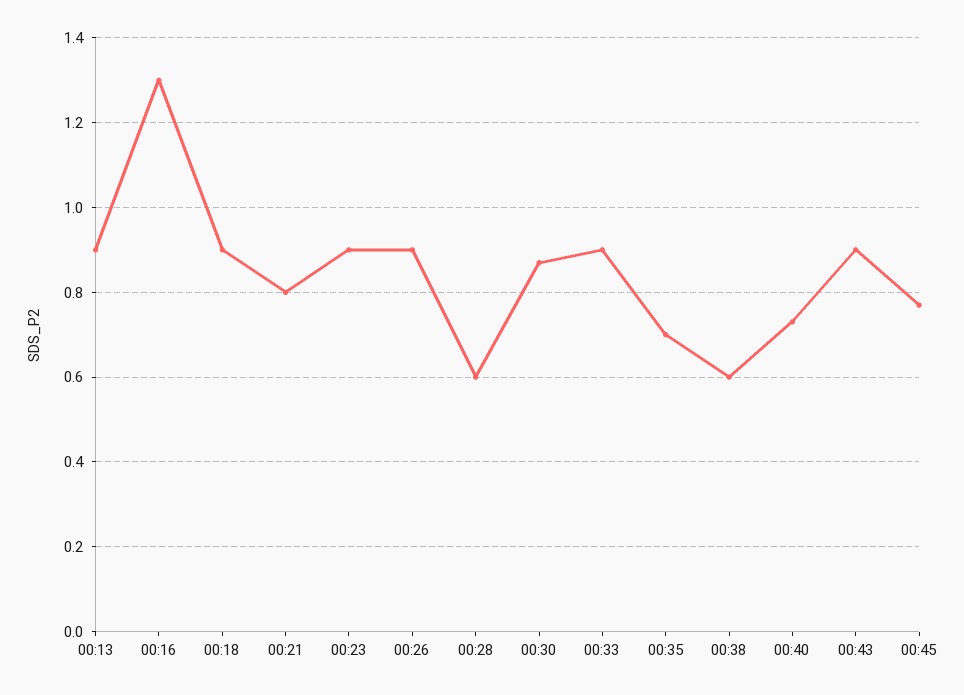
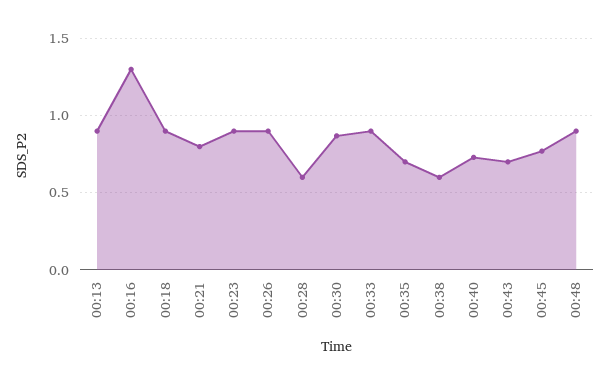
00:43: 0.9 -> 0.7
00:48: none -> 0.9

